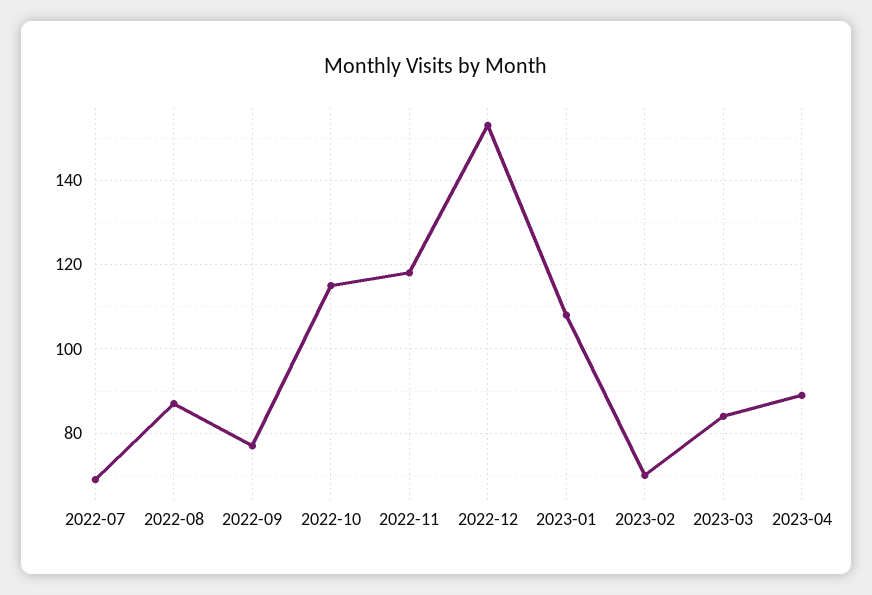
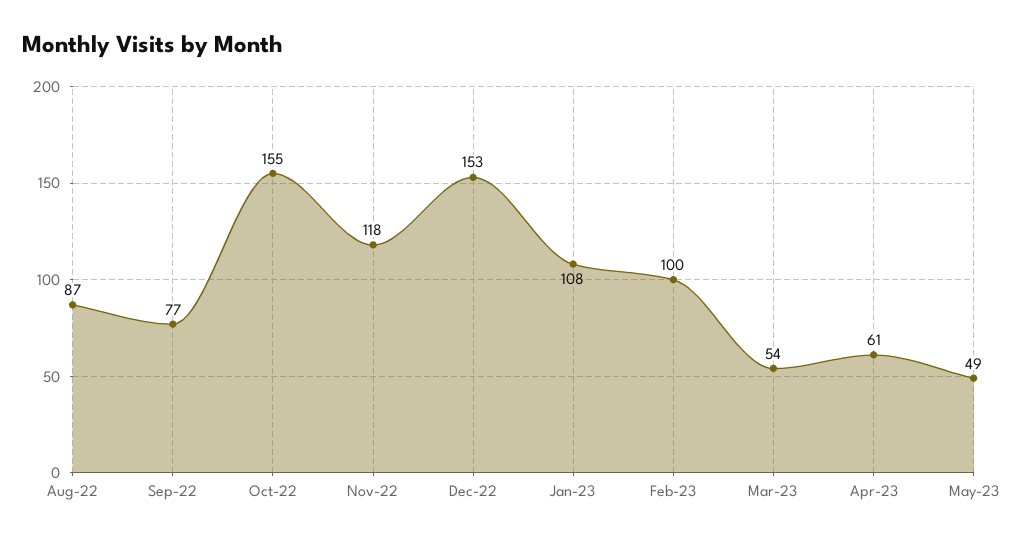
2022-07: 70 -> none
2022-10: 115 -> 155
2023-02: 70 -> 100
2023-03: 85 -> 54
2023-04: 90 -> 61
May-23: none -> 49

